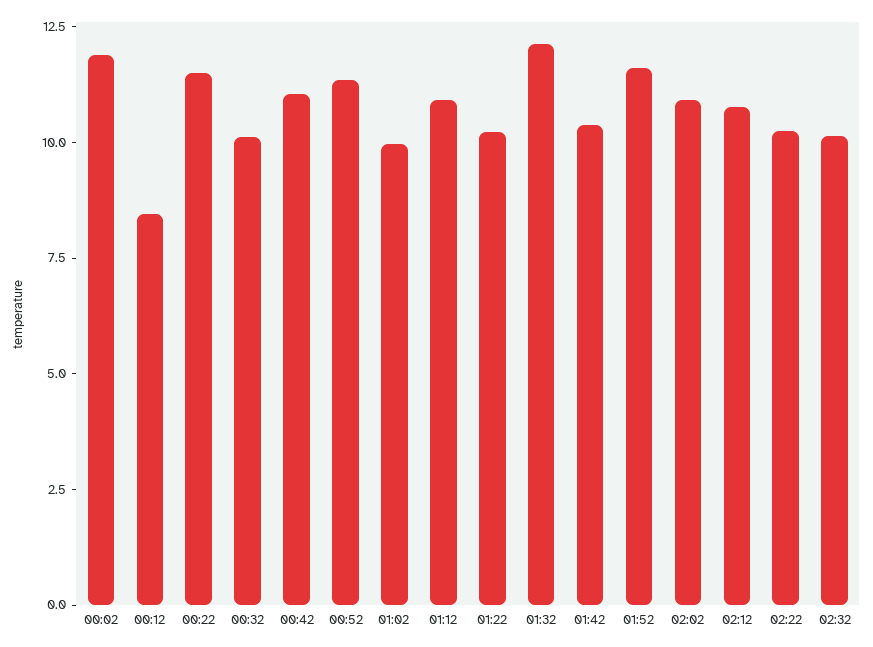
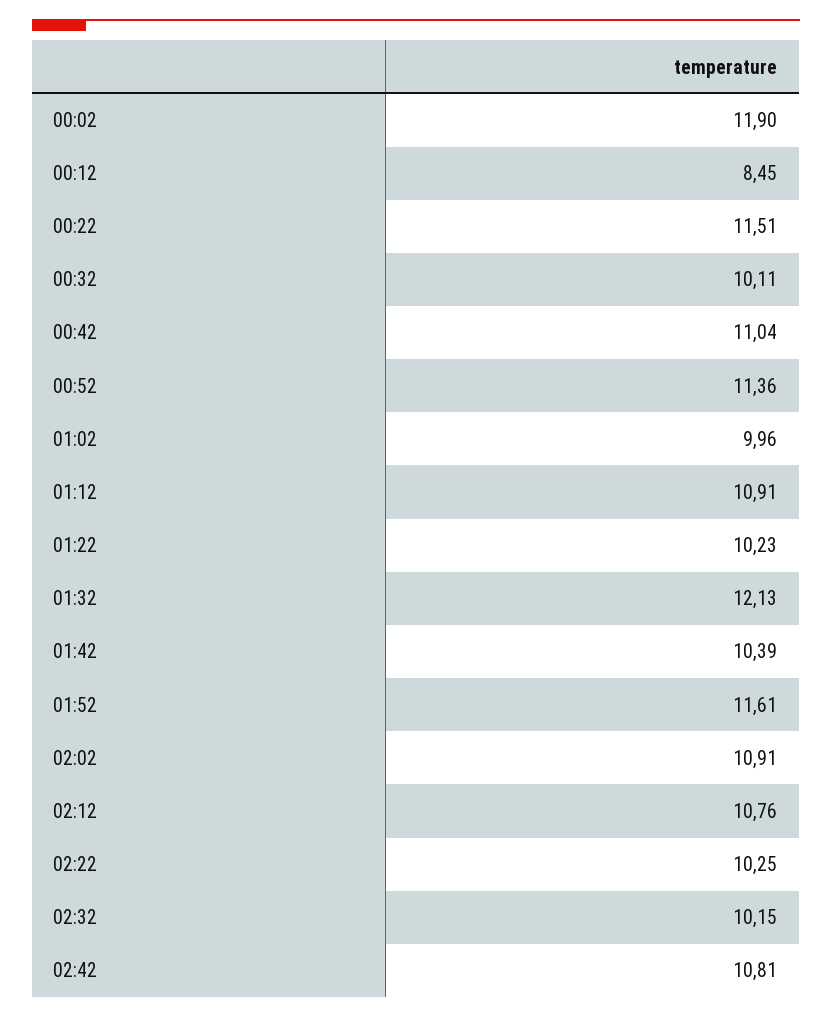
02:42: none -> 10.81

